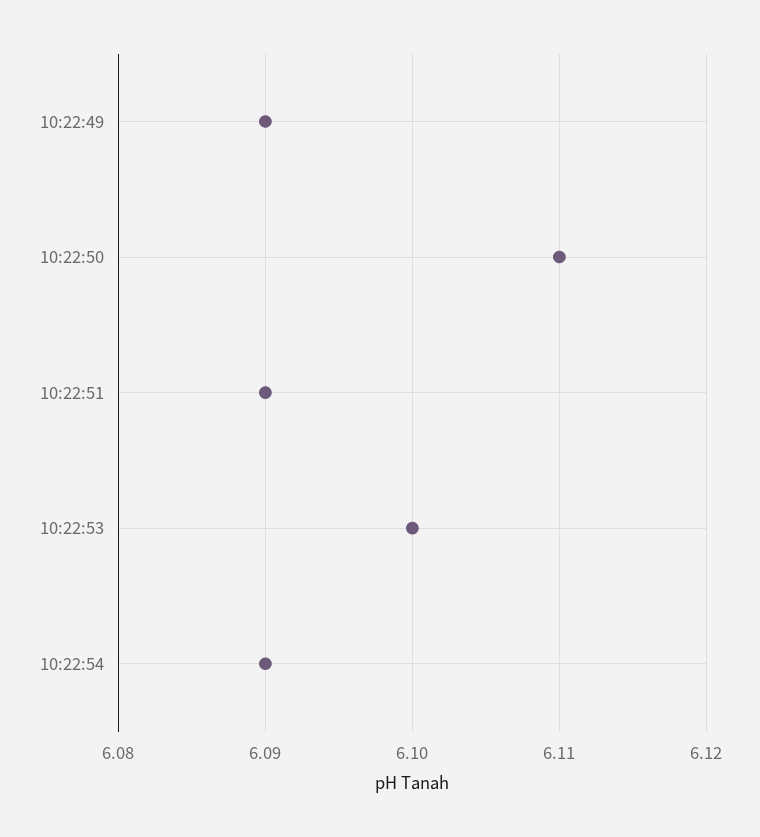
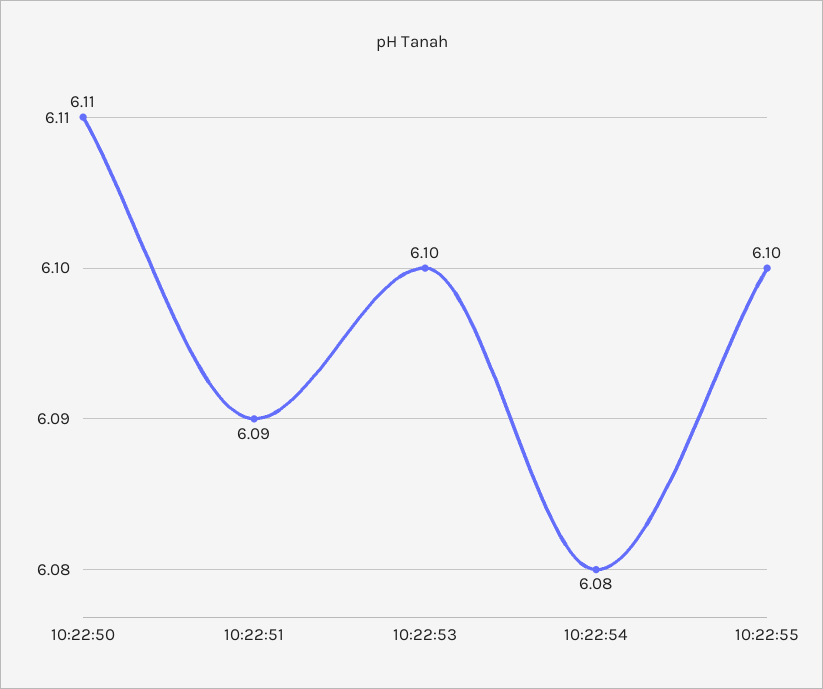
10:22:49: 6.09 -> none
10:22:54: 6.09 -> 6.08
10:22:55: none -> 6.1

